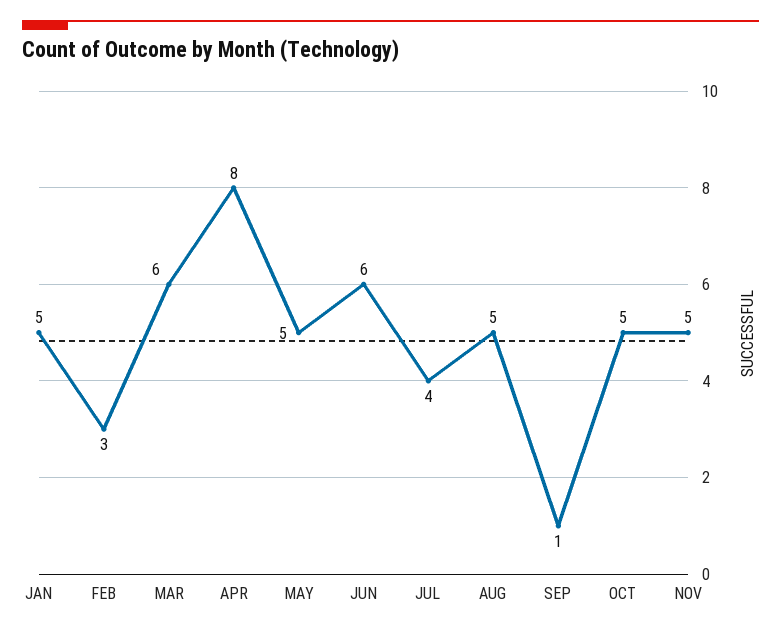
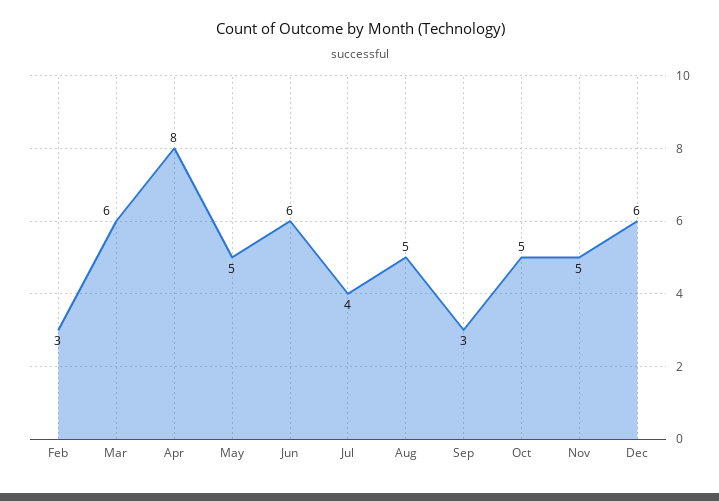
JAN: 5 -> none
SEP: 1 -> 3
Dec: none -> 6

